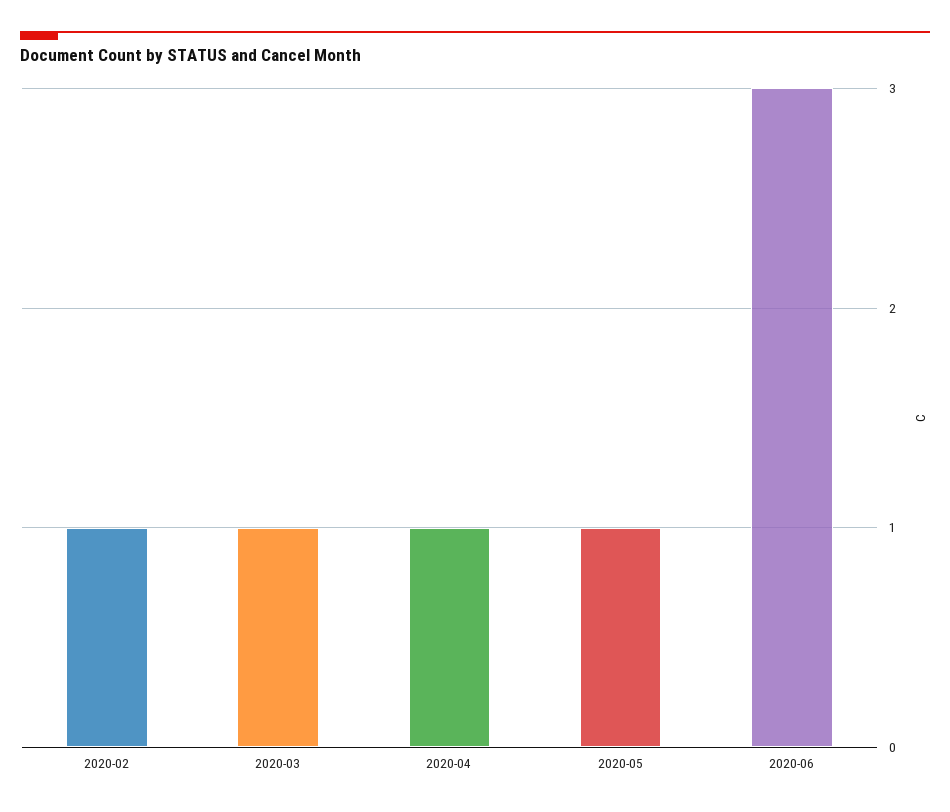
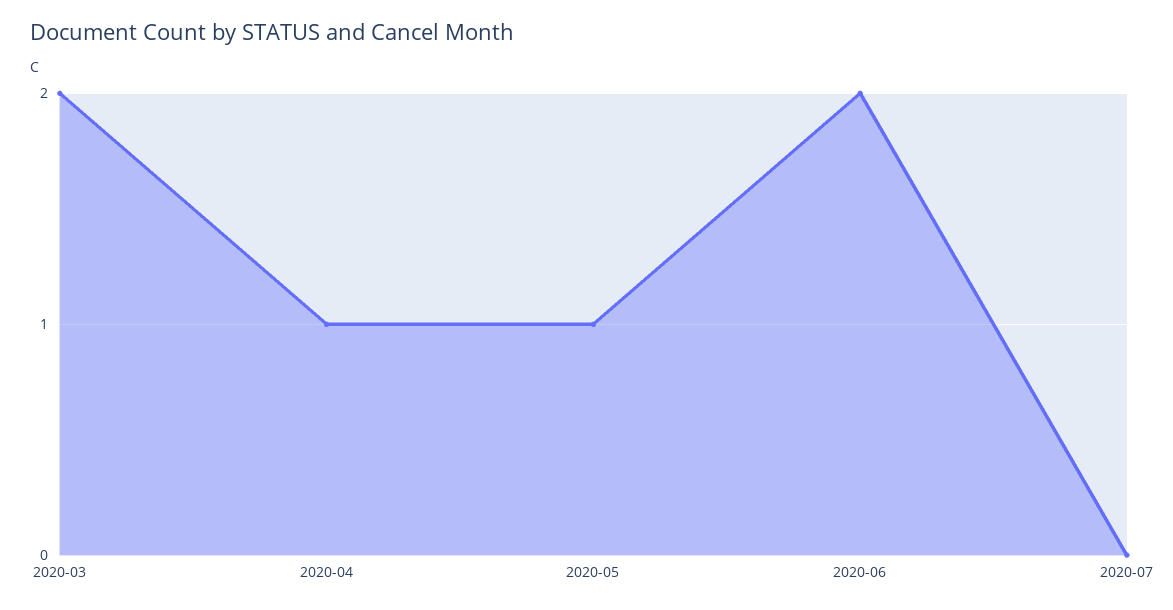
2020-02: 1 -> none
2020-03: 1 -> 2
2020-06: 3 -> 2
2020-07: none -> 0

